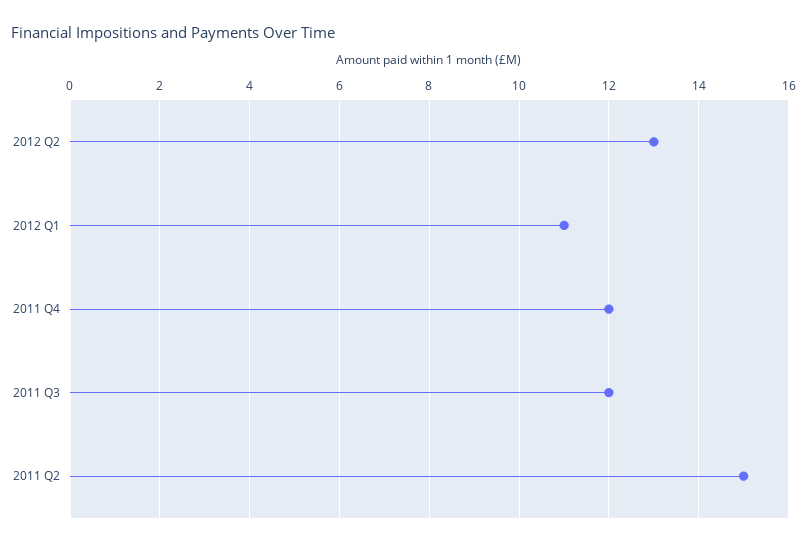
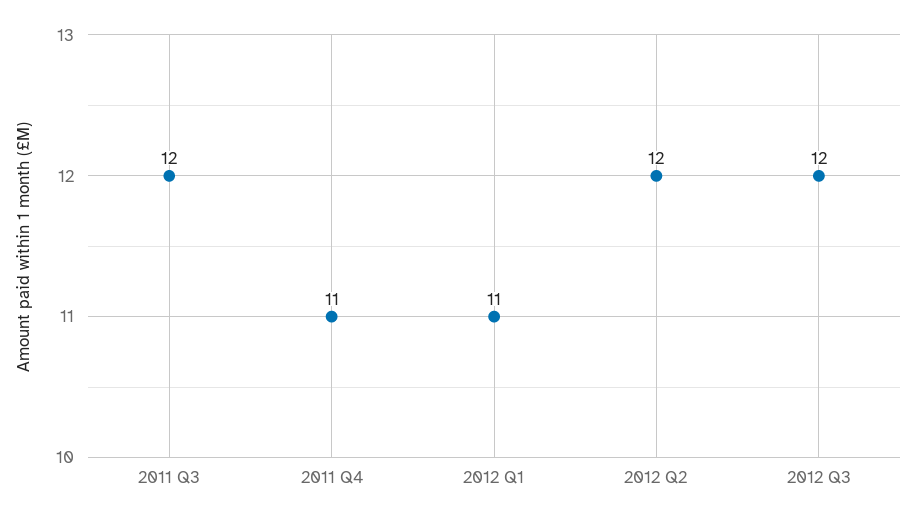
2012 Q2: 13 -> 12
2011 Q4: 12 -> 11
2011 Q2: 15 -> none
2012 Q3: none -> 12

